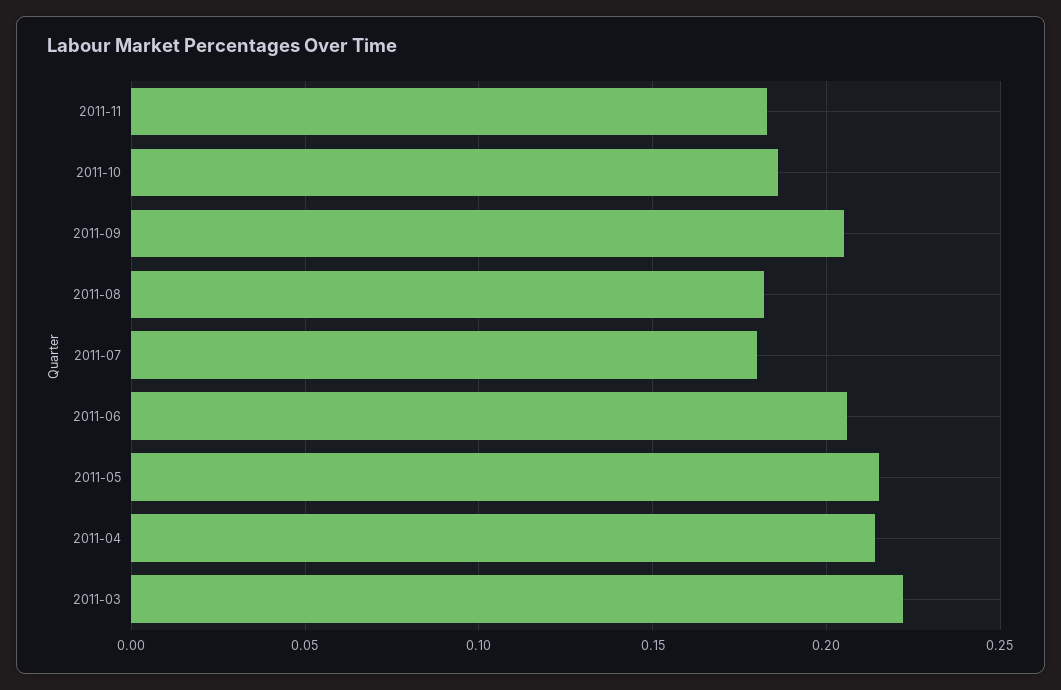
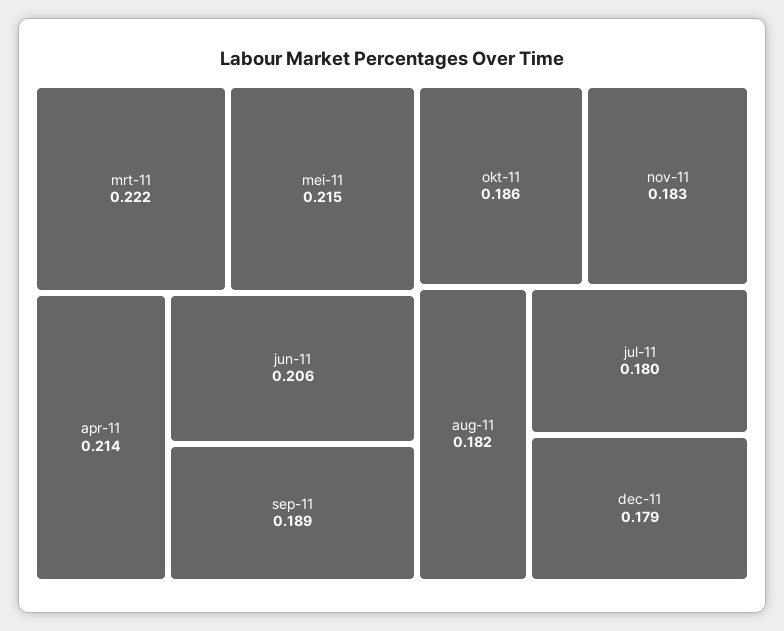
2011-09: 0.205 -> 0.189
dec-11: none -> 0.179

